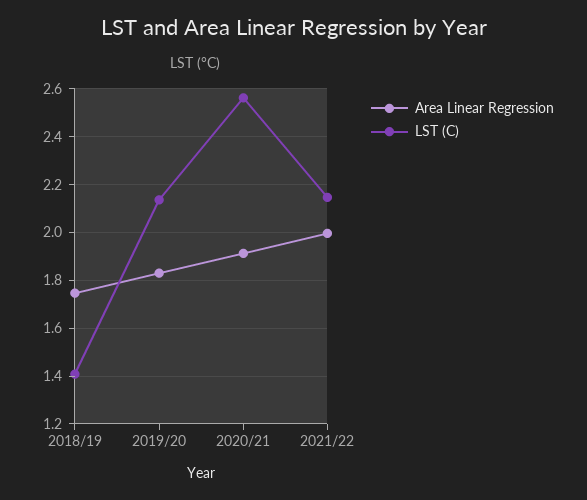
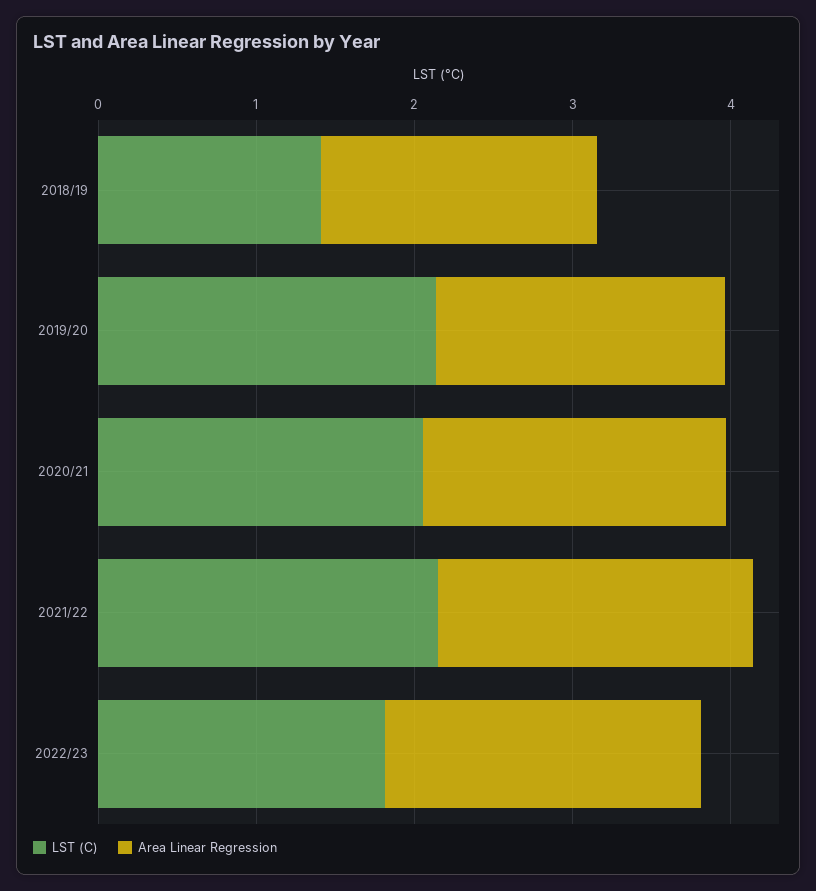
LST (C), 2020/21: 2.55 -> 2
LST (C), 2022/23: none -> 1.8
Area Linear Regression, 2022/23: none -> 2

